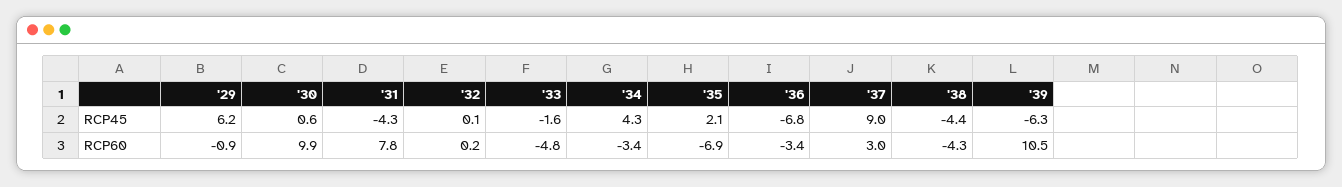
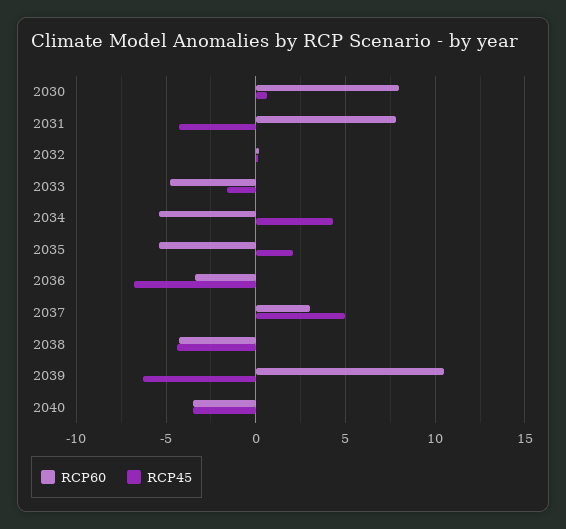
RCP45, '29: 6.2 -> none
RCP45, '37: 9 -> 5
RCP60, '29: -0.9 -> none
RCP60, '30: 9.9 -> 8
RCP60, '34: -3.4 -> -5.5
RCP60, '35: -6.9 -> -5.5
RCP60, 2040: none -> -3.5
RCP45, 2040: none -> -3.5

